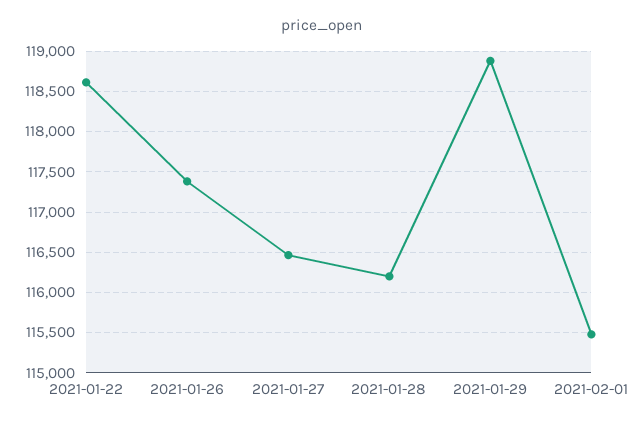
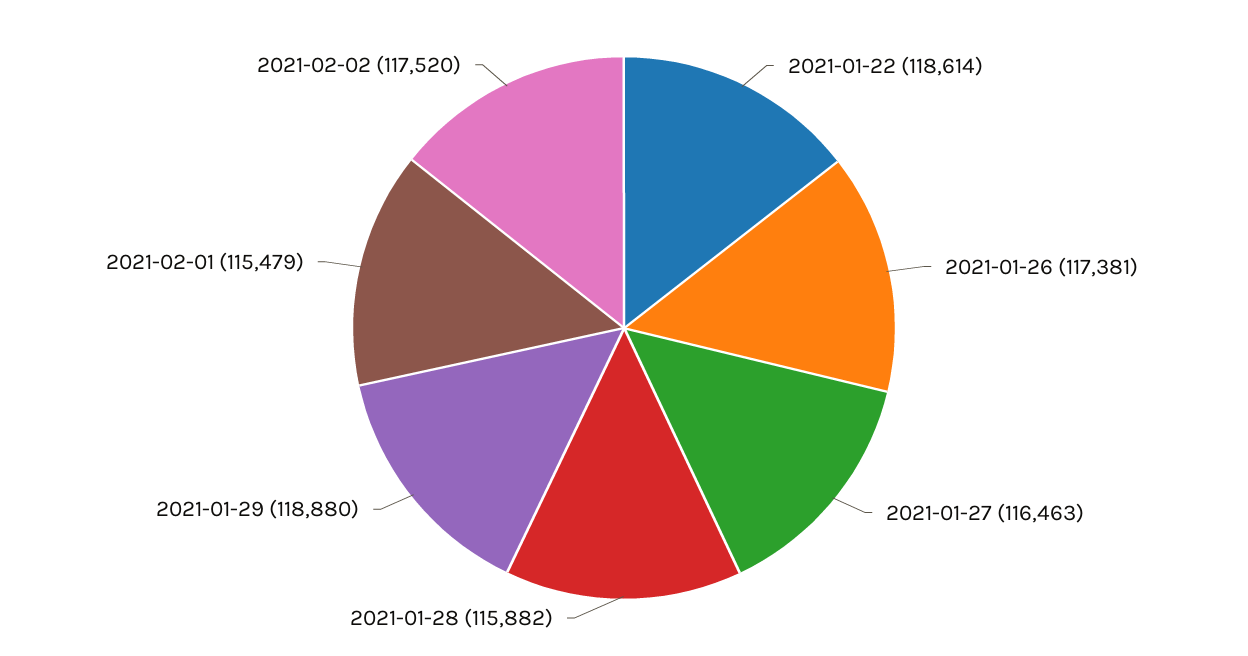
2021-01-28: 116200 -> 115882
2021-02-02: none -> 117520

